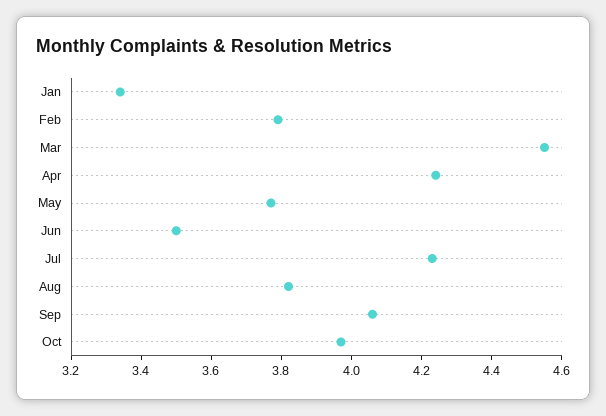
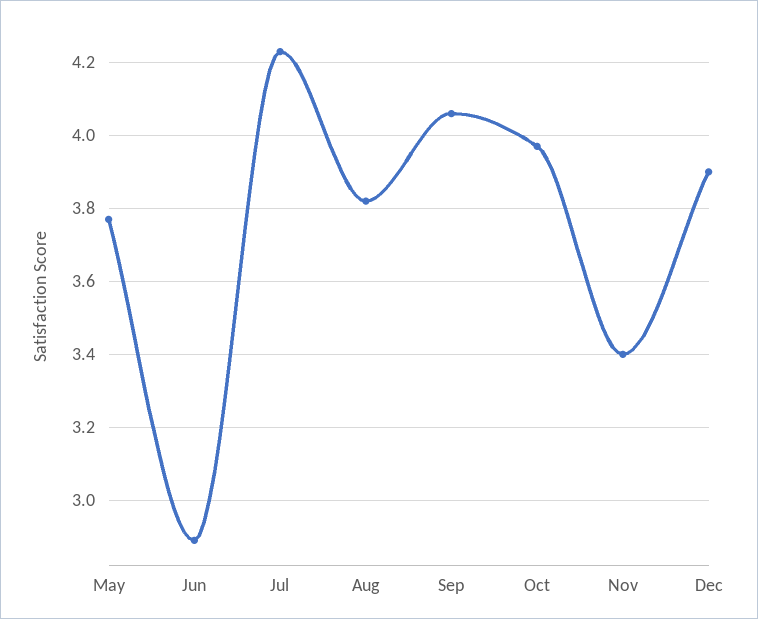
Jan: 3.35 -> none
Feb: 3.8 -> none
Mar: 4.55 -> none
Apr: 4.25 -> none
Jun: 3.5 -> 2.9
Nov: none -> 3.4
Dec: none -> 3.9

